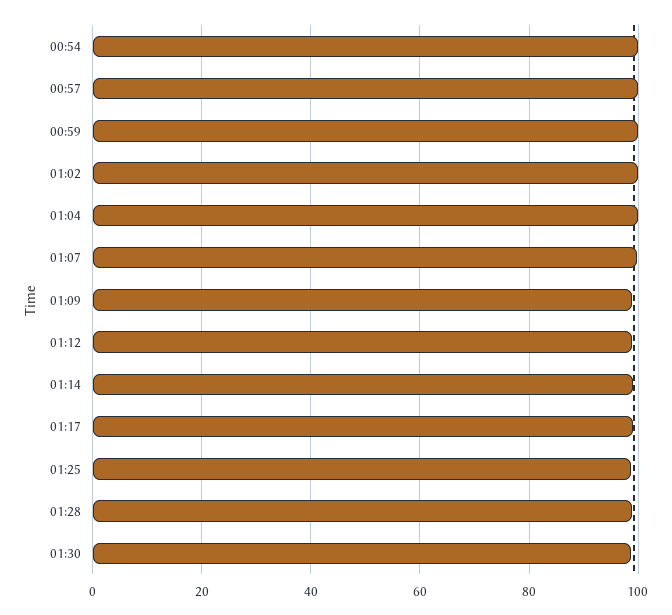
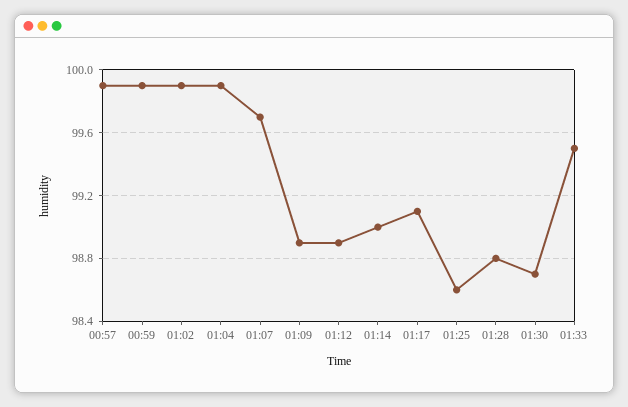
00:54: 100 -> none
01:33: none -> 99.5

